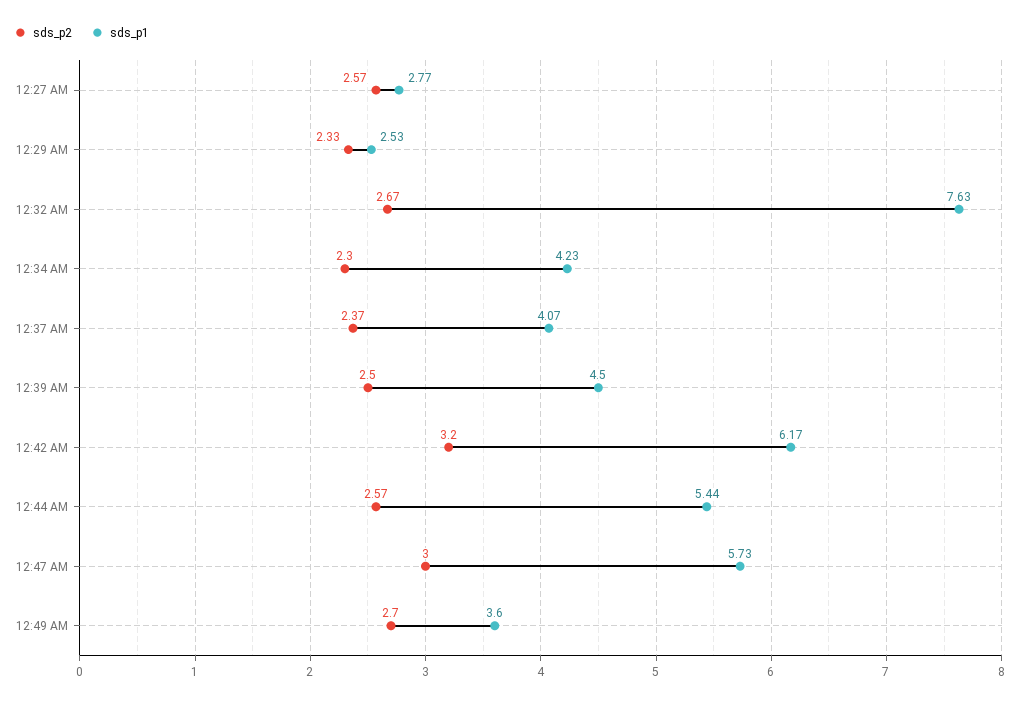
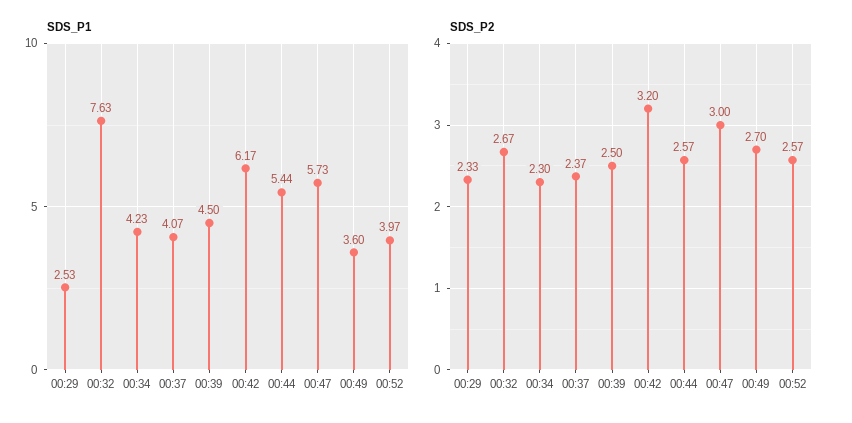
sds_p2, 12:27 AM: 2.57 -> none
sds_p1, 12:27 AM: 2.77 -> none
sds_p1, 00:52: none -> 3.97
sds_p2, 00:52: none -> 2.57

